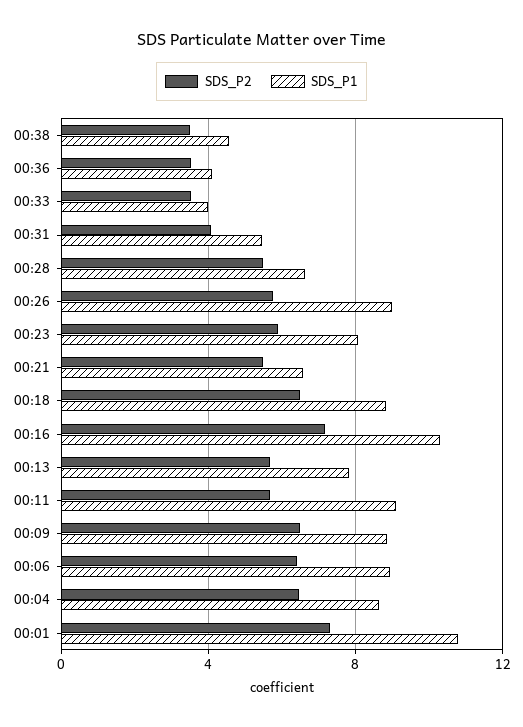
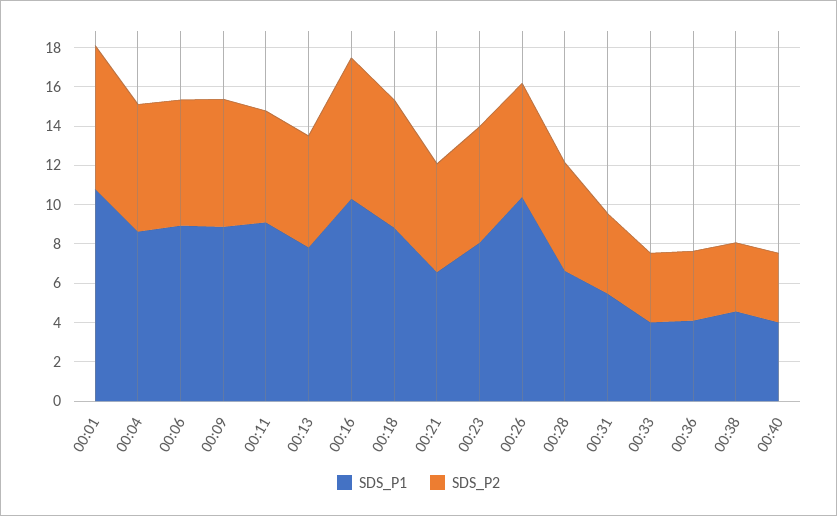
SDS_P1, 00:26: 9 -> 10.5
SDS_P1, 00:40: none -> 4
SDS_P2, 00:40: none -> 3.5

